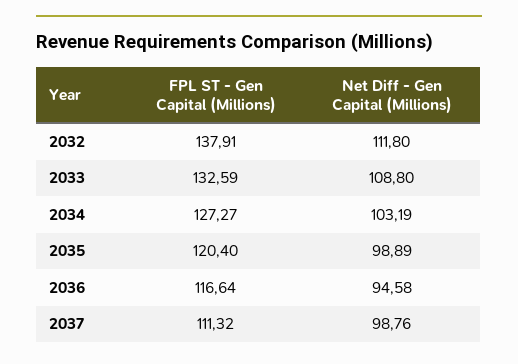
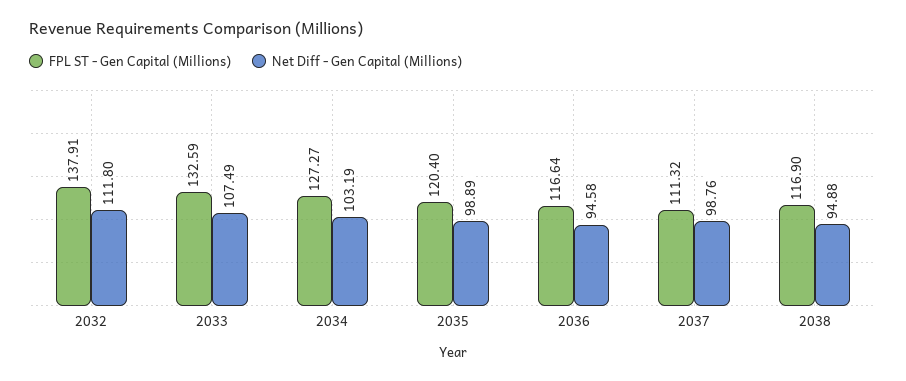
Net Diff - Gen Capital (Millions), 2033: 108.8 -> 107.49
FPL ST - Gen Capital (Millions), 2038: none -> 116.9
Net Diff - Gen Capital (Millions), 2038: none -> 94.88

